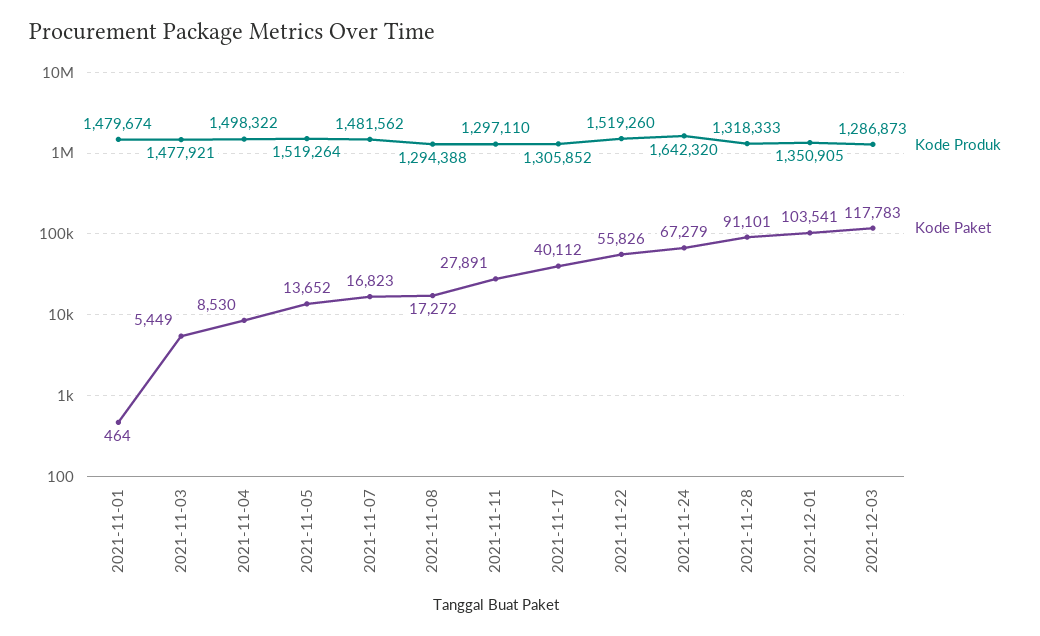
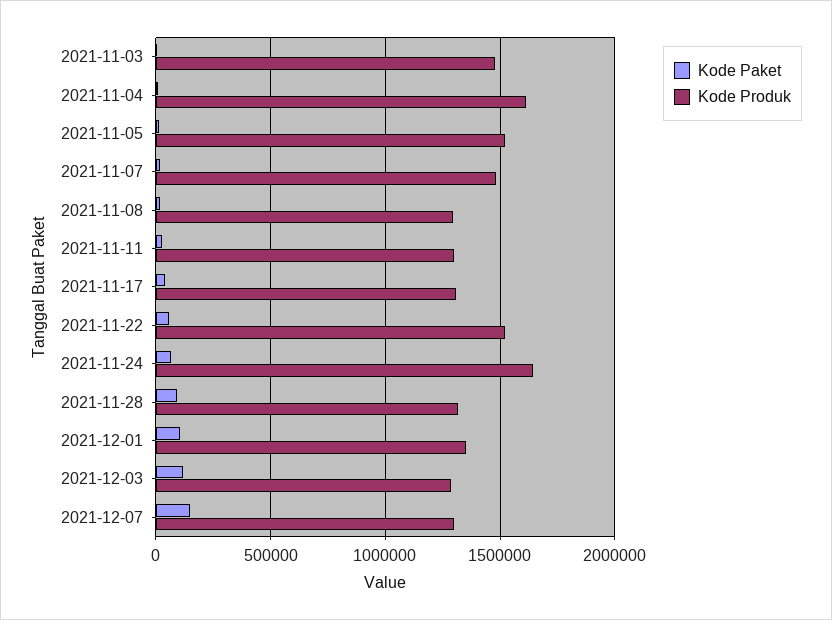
Kode Produk, 2021-11-01: 1479674 -> none
Kode Paket, 2021-11-01: 464 -> none
Kode Produk, 2021-11-04: 1498322 -> 1600000
Kode Paket, 2021-12-07: none -> 150000
Kode Produk, 2021-12-07: none -> 1300000

